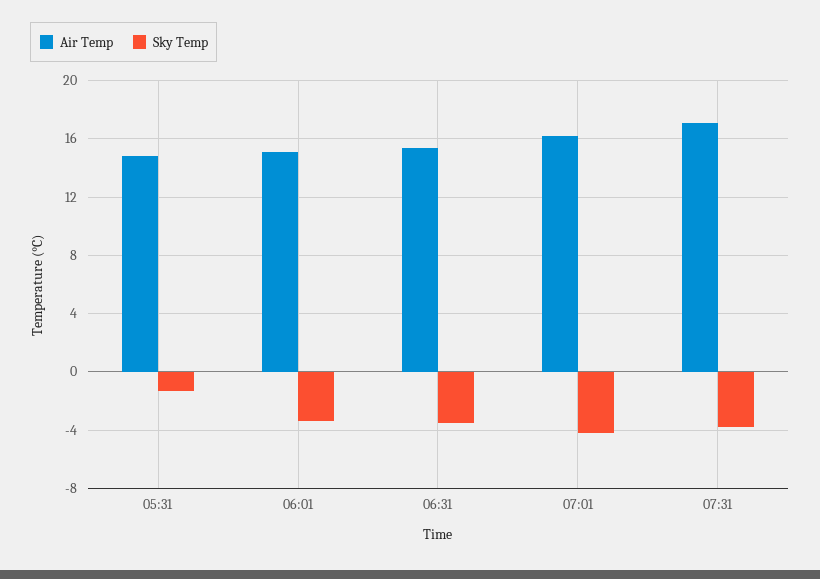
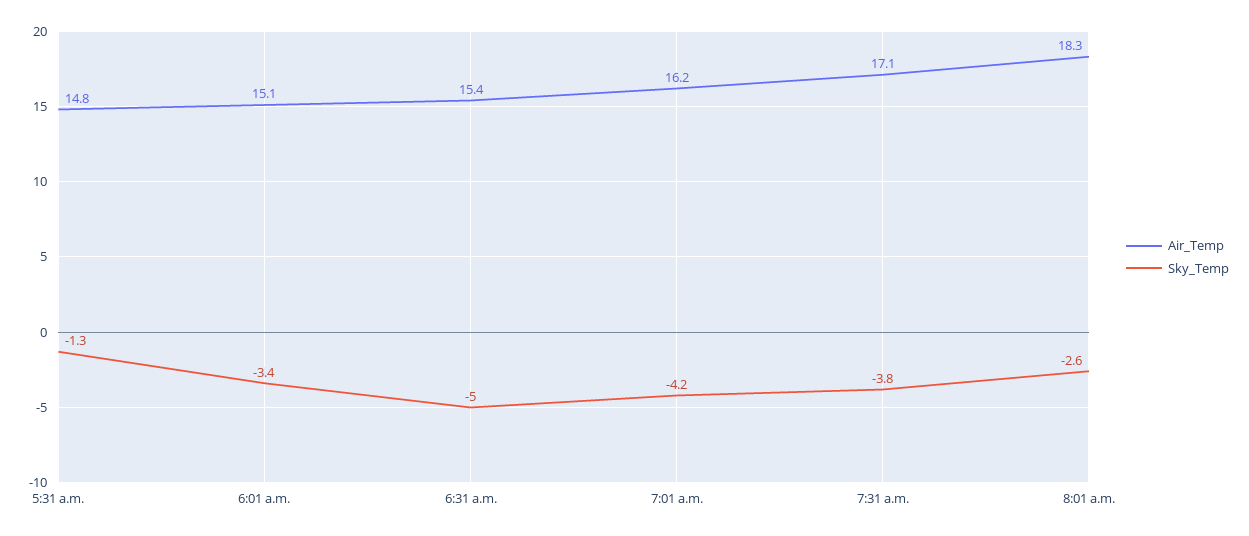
Sky Temp, 06:31: -3.5 -> -5
Air Temp, 8:01 a.m.: none -> 18.3
Sky Temp, 8:01 a.m.: none -> -2.6

